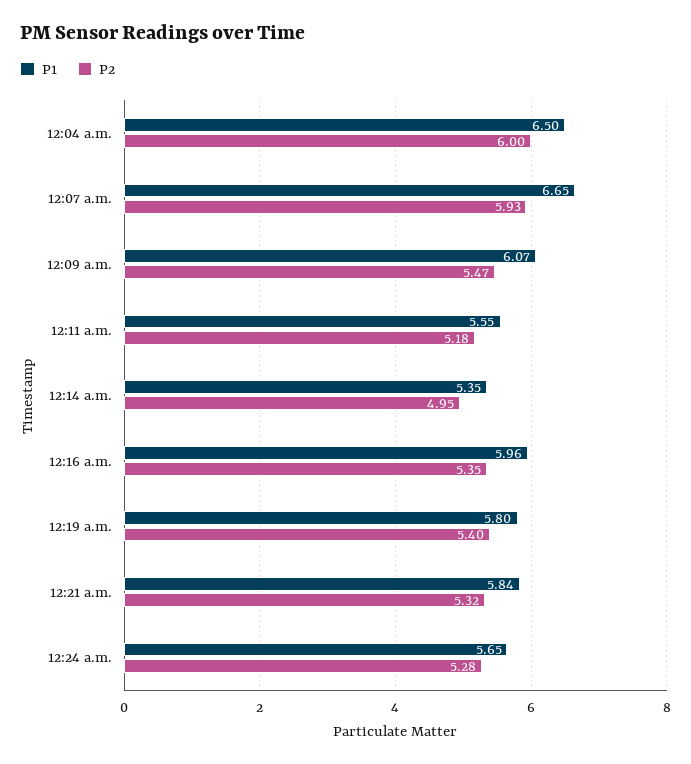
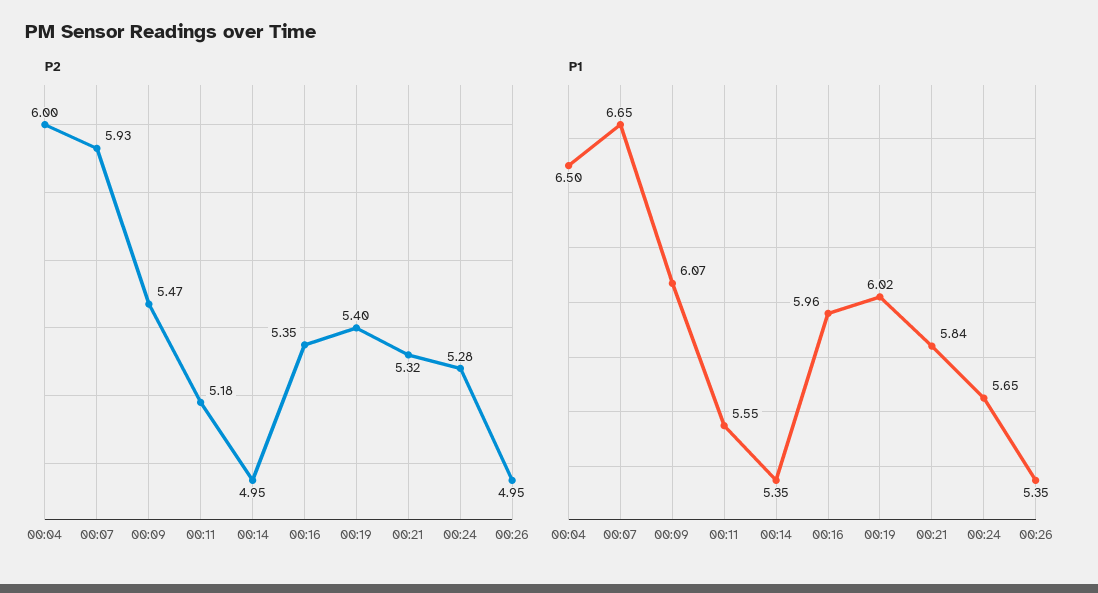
P1, 12:19 a.m.: 5.8 -> 6.02
P2, 00:26: none -> 4.95
P1, 00:26: none -> 5.35

